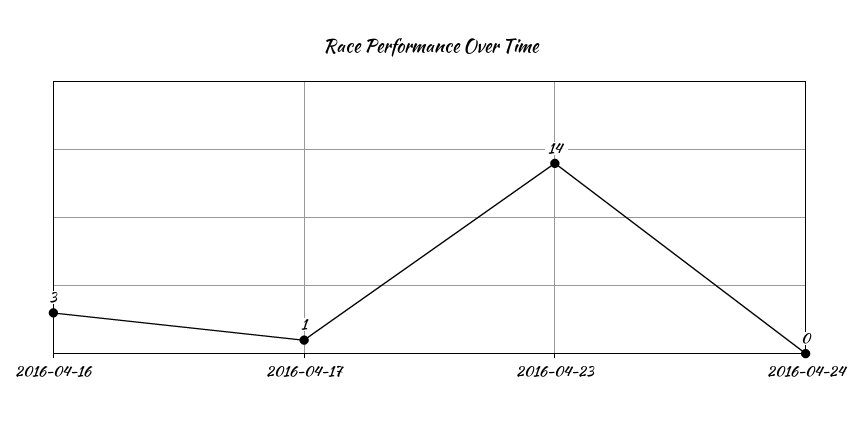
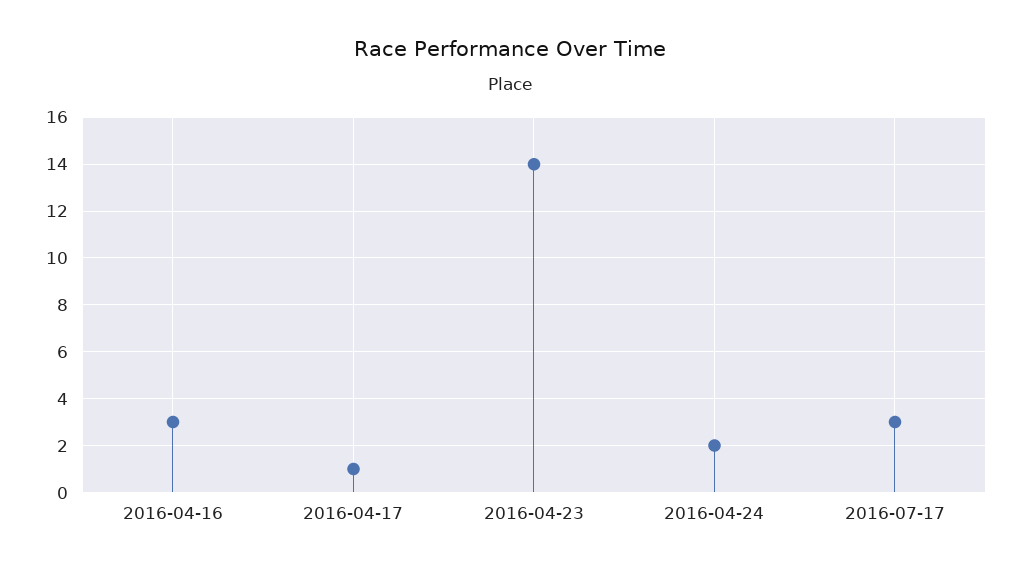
2016-04-24: 0 -> 2
2016-07-17: none -> 3

